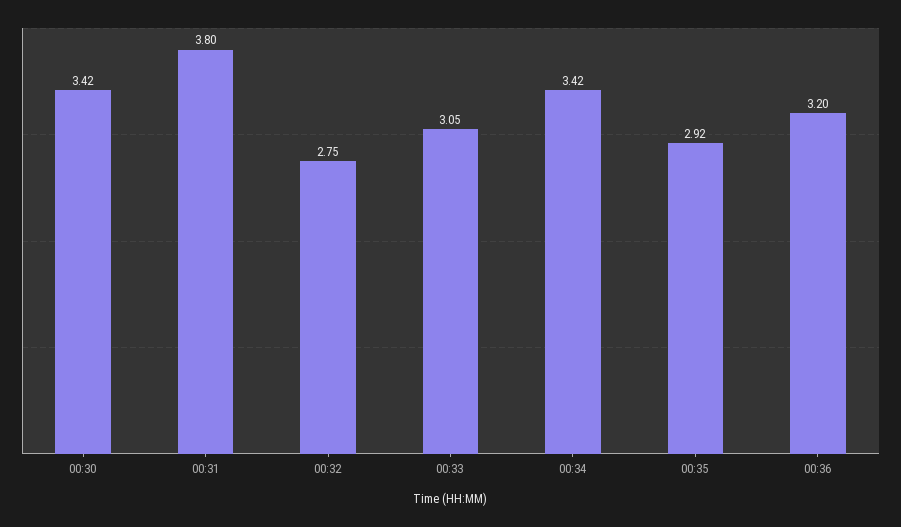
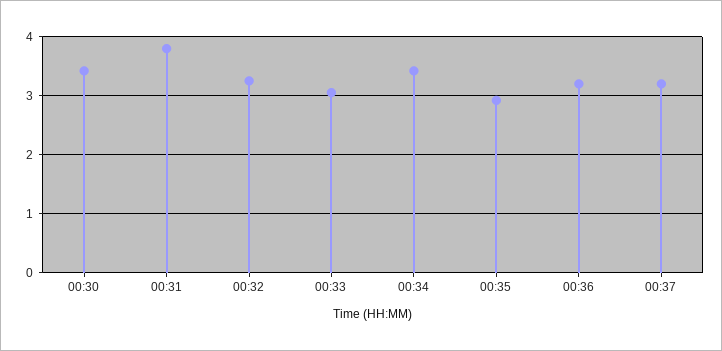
00:32: 2.75 -> 3.2
00:37: none -> 3.2

